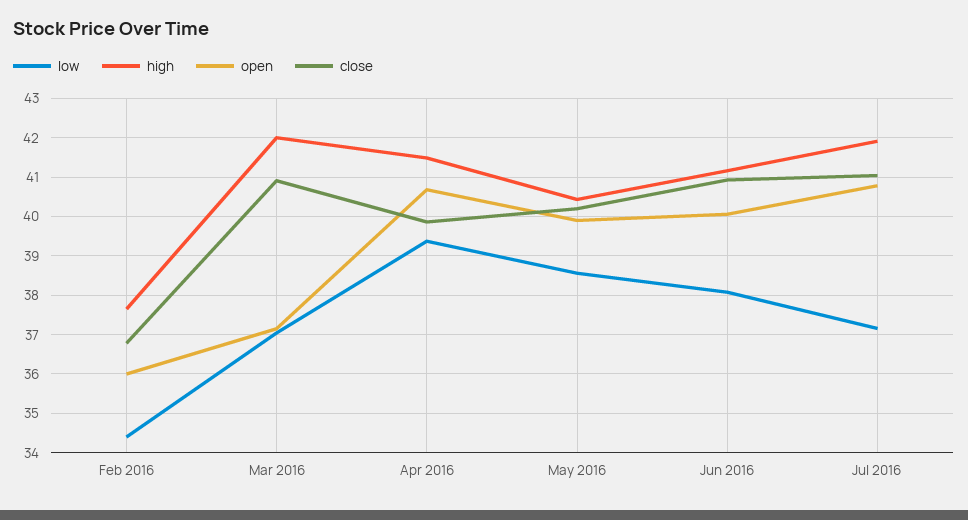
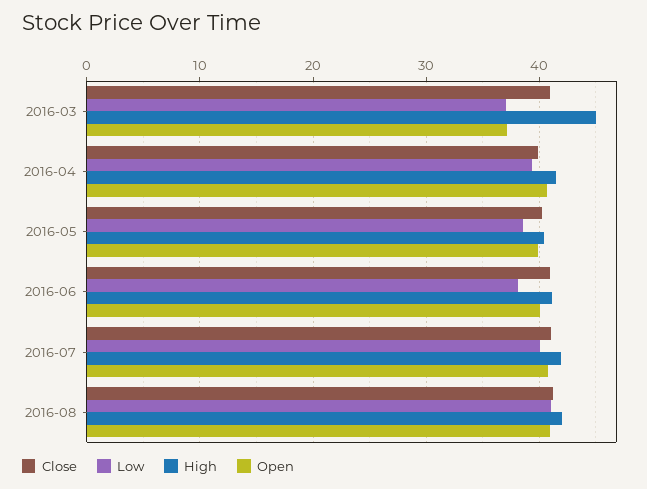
low, Feb 2016: 34.4 -> none
high, Feb 2016: 37.6 -> none
open, Feb 2016: 36 -> none
close, Feb 2016: 36.8 -> none
high, Mar 2016: 42 -> 45
low, Jul 2016: 37.2 -> 40
close, 2016-08: none -> 41
low, 2016-08: none -> 41
high, 2016-08: none -> 42
open, 2016-08: none -> 41

